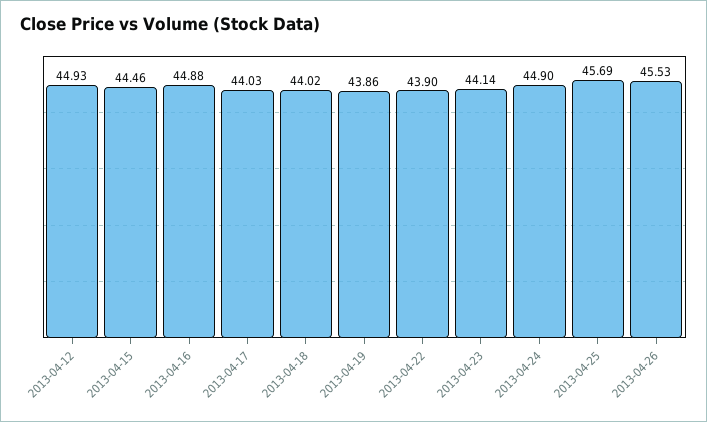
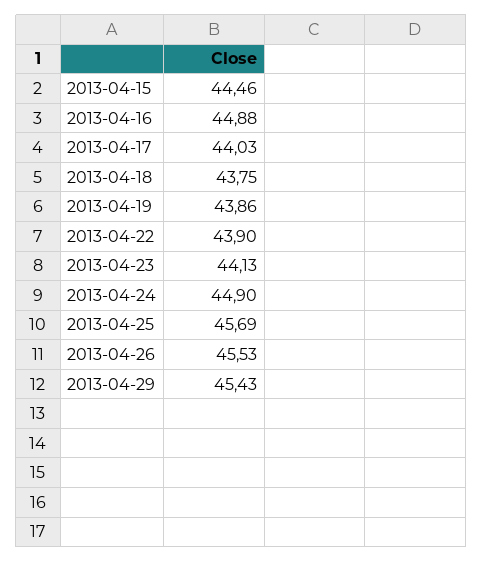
2013-04-12: 44.93 -> none
2013-04-18: 44.02 -> 43.75
2013-04-23: 44.14 -> 44.13
2013-04-29: none -> 45.43

